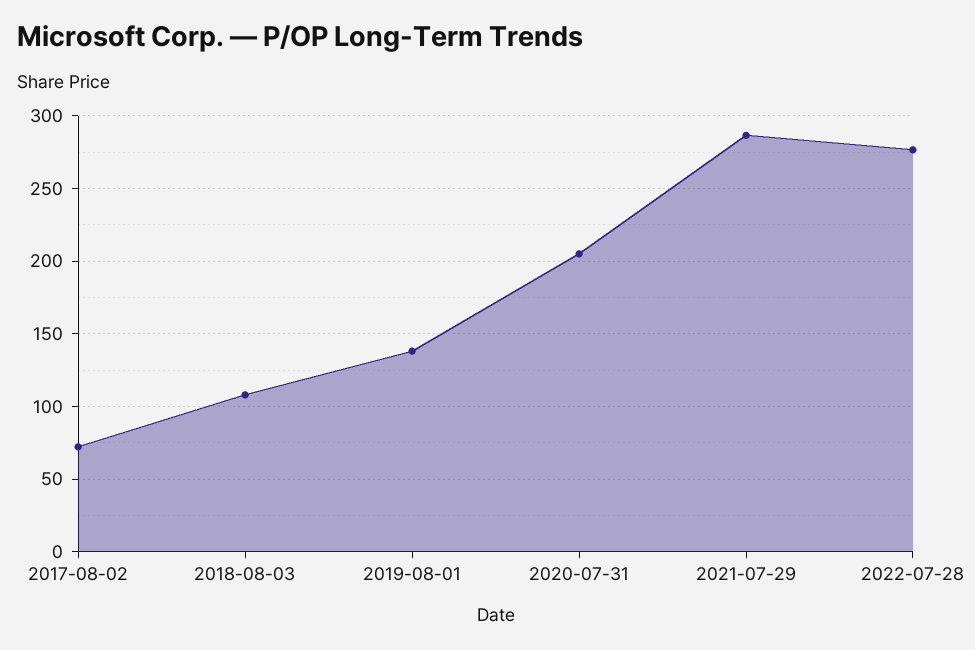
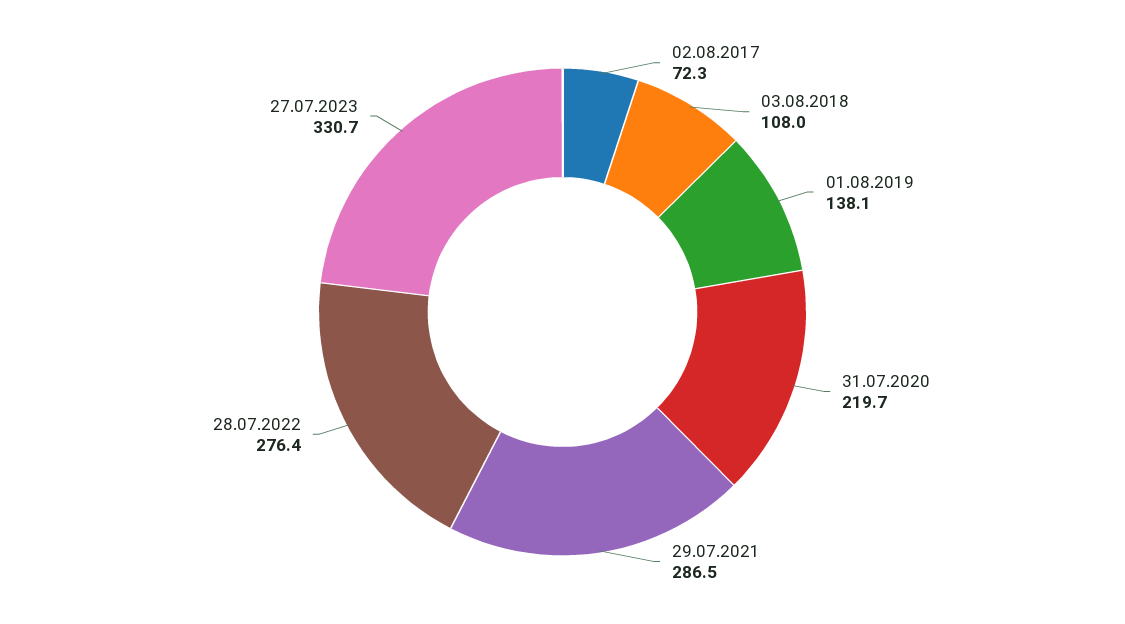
2020-07-31: 205 -> 219.7
27.07.2023: none -> 330.7

